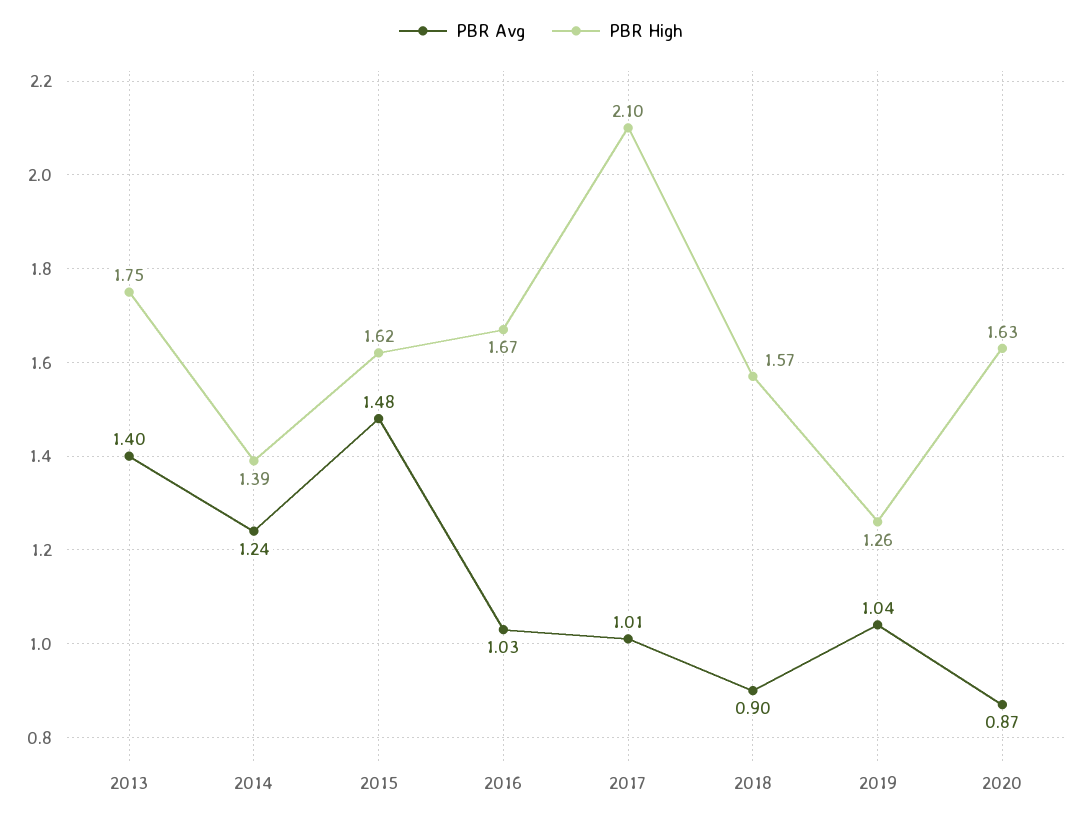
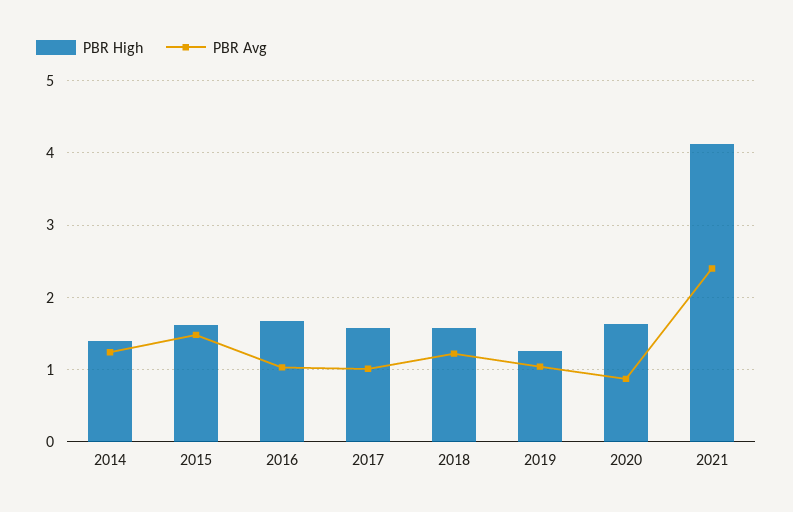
PBR Avg, 2013: 1.4 -> none
PBR High, 2013: 1.75 -> none
PBR High, 2017: 2.1 -> 1.6
PBR Avg, 2018: 0.9 -> 1.2
PBR High, 2021: none -> 4.1
PBR Avg, 2021: none -> 2.4

